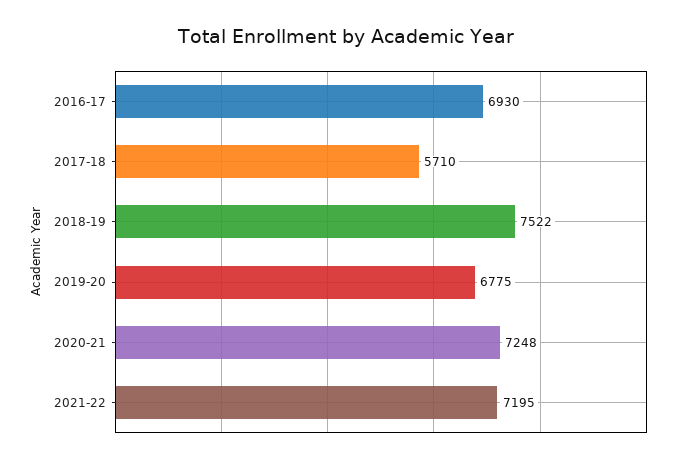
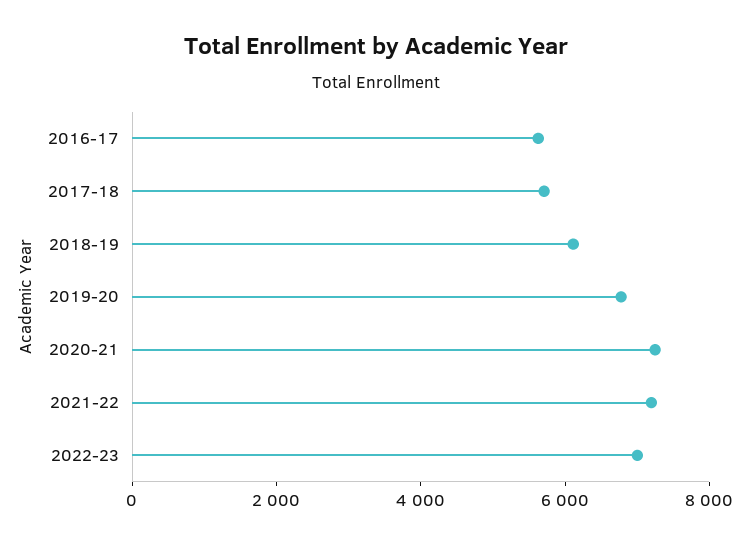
2016-17: 6930 -> 5500
2018-19: 7522 -> 6000
2022-23: none -> 7000

